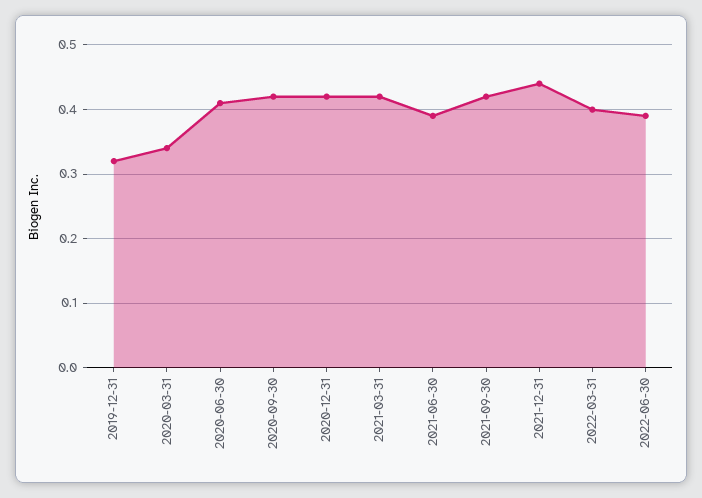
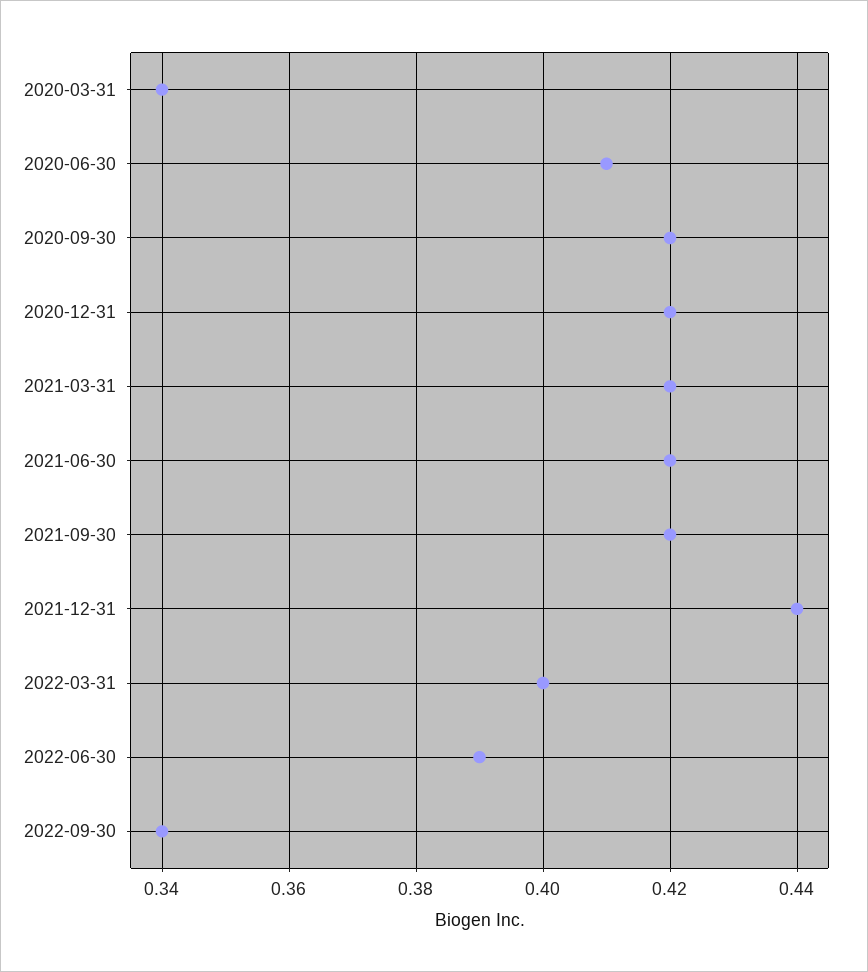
2019-12-31: 0.32 -> none
2021-06-30: 0.39 -> 0.42
2022-09-30: none -> 0.34

